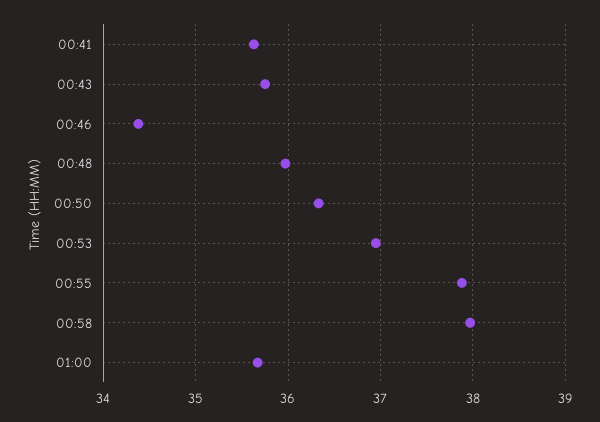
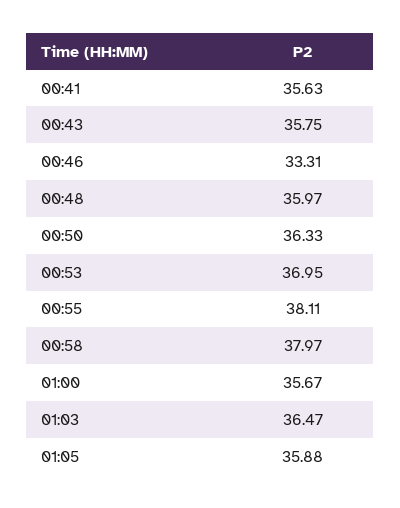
00:46: 34.4 -> 33.31
00:55: 37.9 -> 38.11
01:03: none -> 36.47
01:05: none -> 35.88

